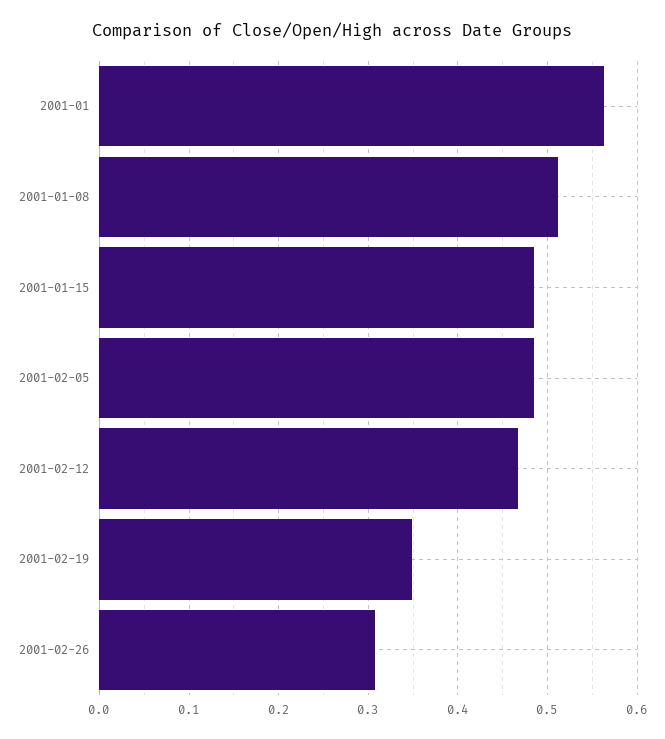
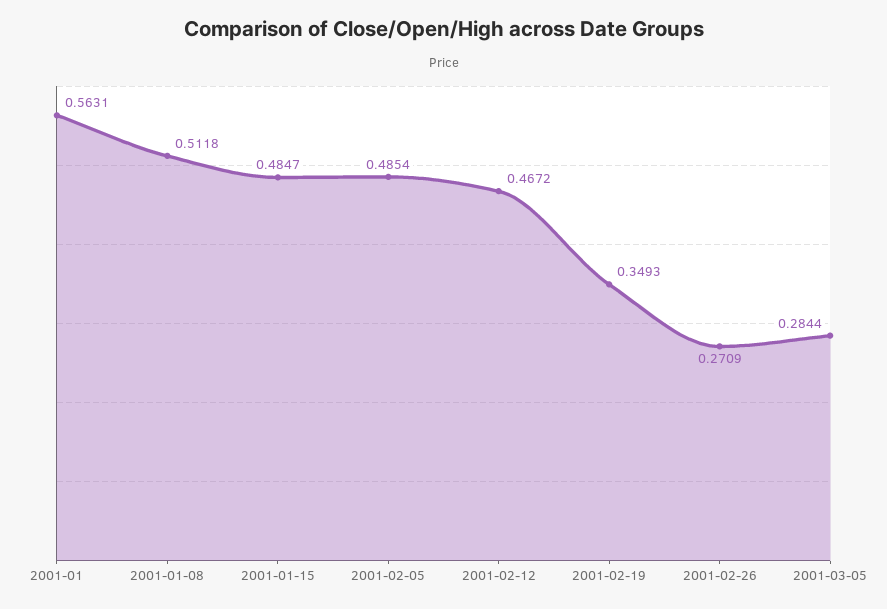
2001-02-26: 0.31 -> 0.2709
2001-03-05: none -> 0.2844

